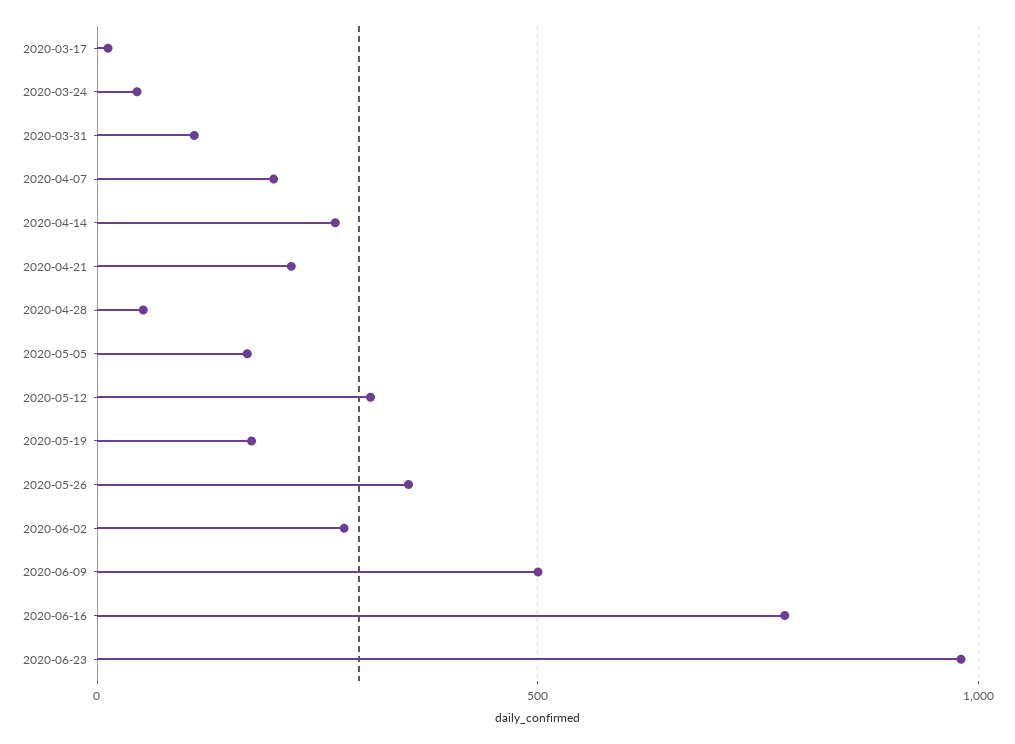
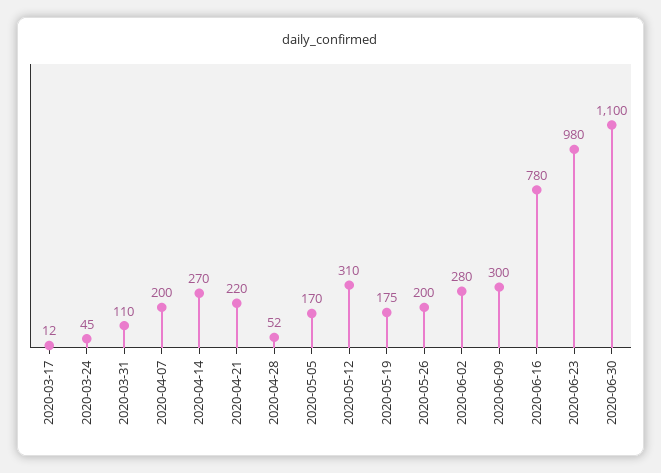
2020-05-26: 350 -> 200
2020-06-09: 500 -> 300
2020-06-30: none -> 1100

